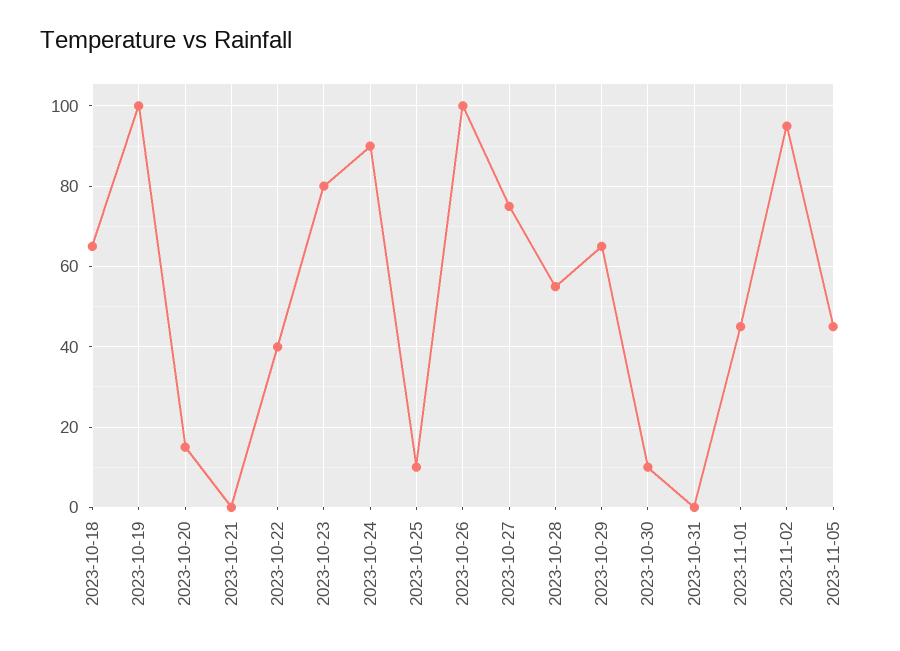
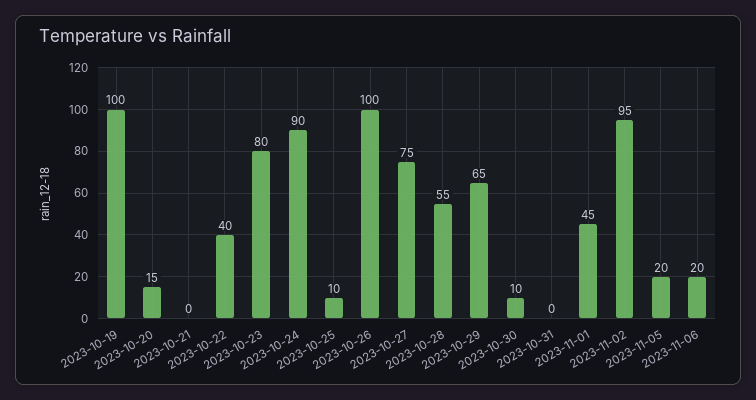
2023-10-18: 65 -> none
2023-11-05: 45 -> 20
2023-11-06: none -> 20

